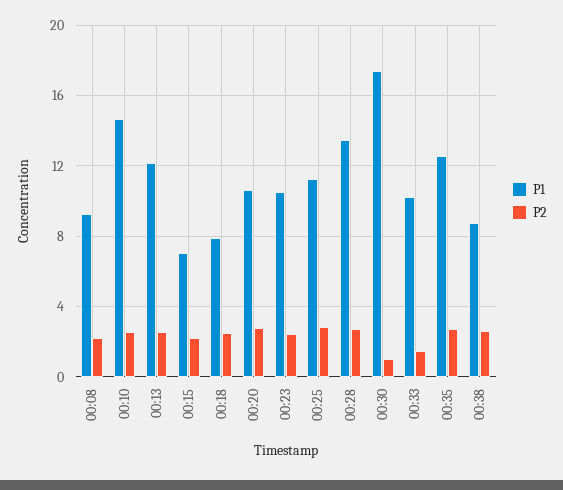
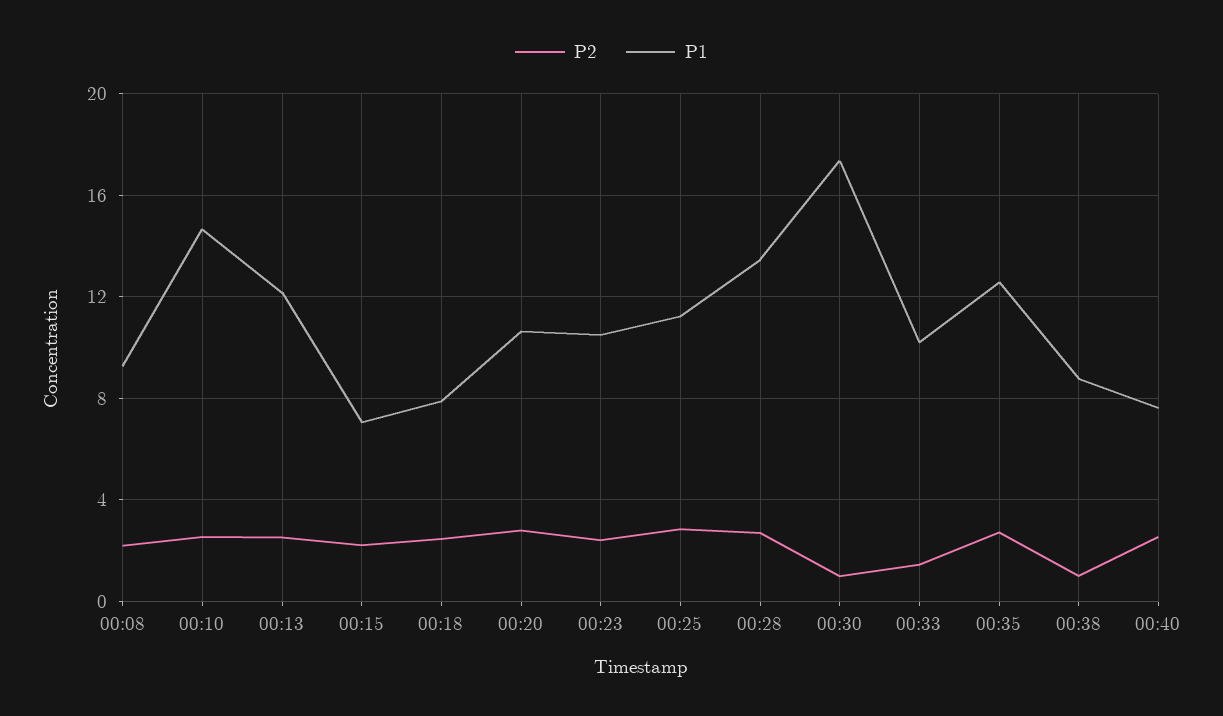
P2, 00:38: 2.5 -> 1
P2, 00:40: none -> 2.5
P1, 00:40: none -> 7.5

